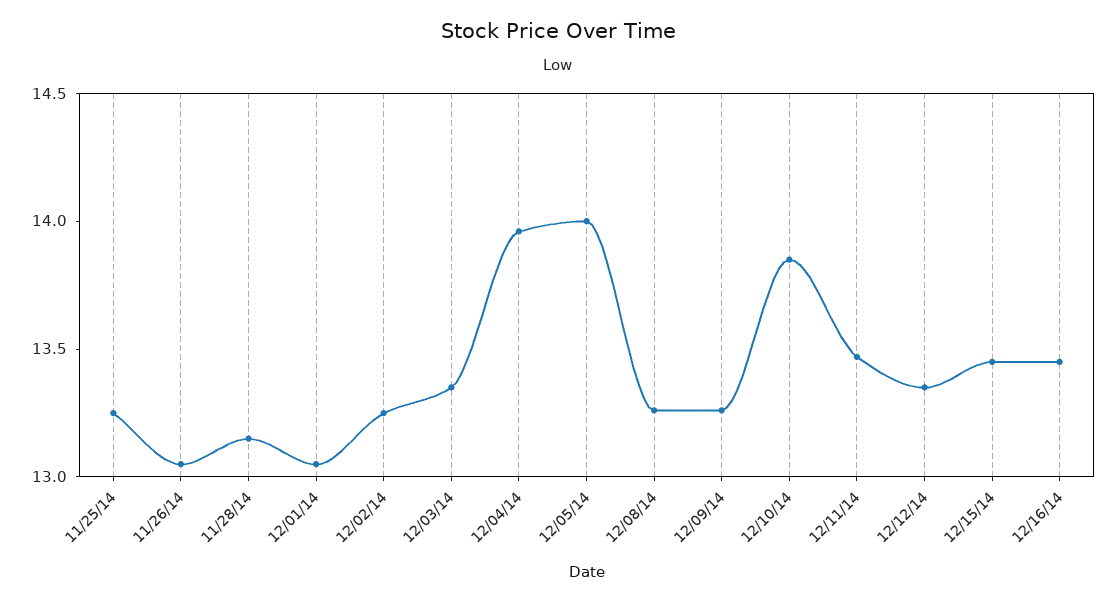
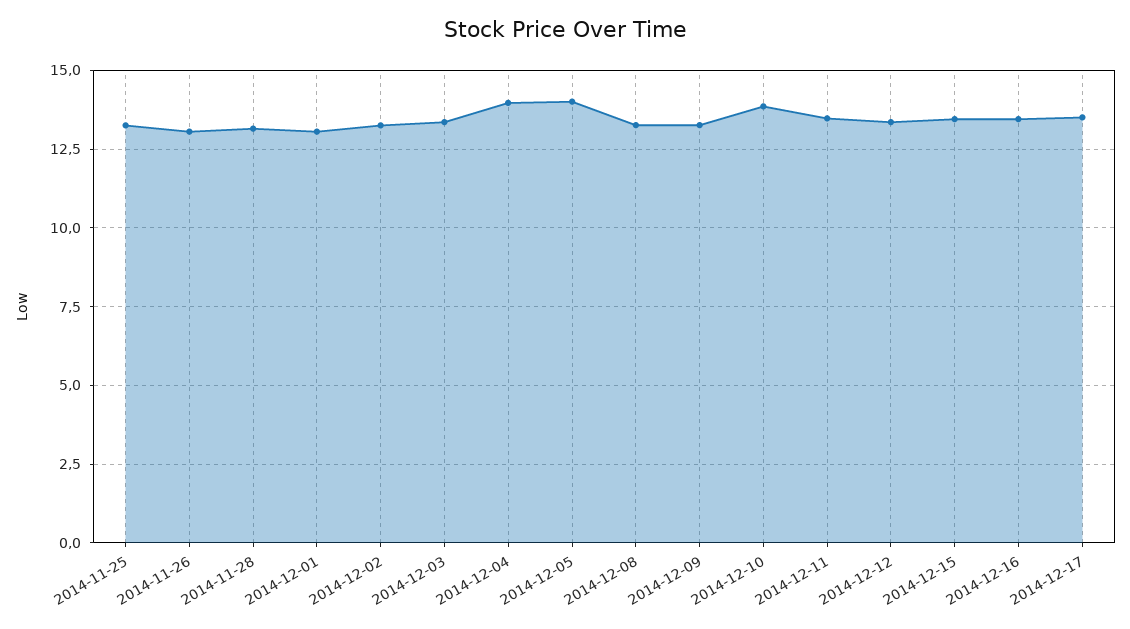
2014-12-17: none -> 13.5

